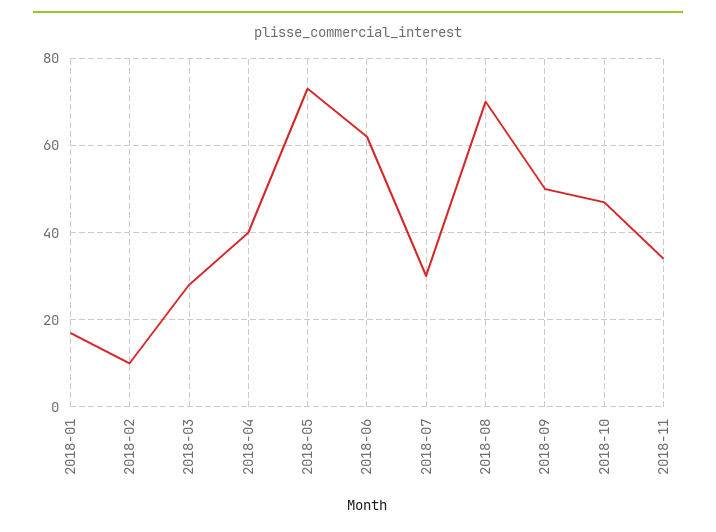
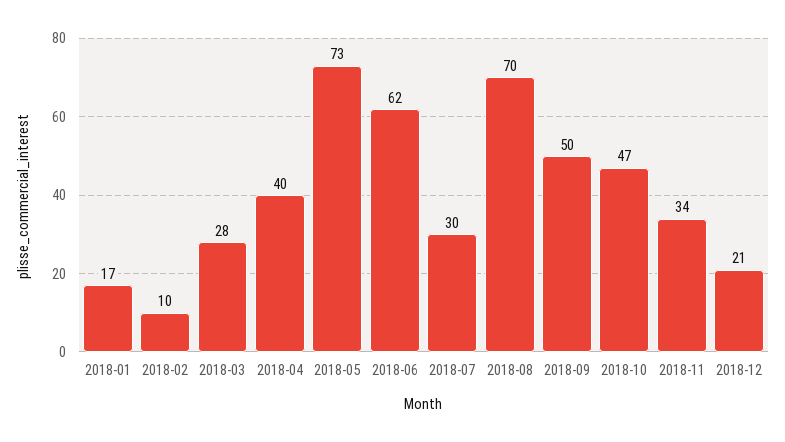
2018-12: none -> 21

